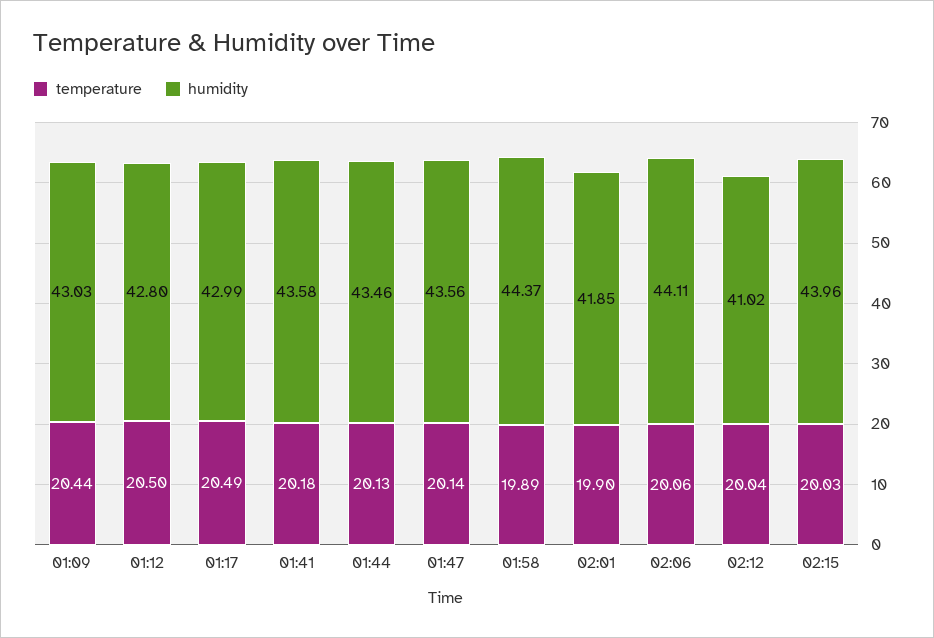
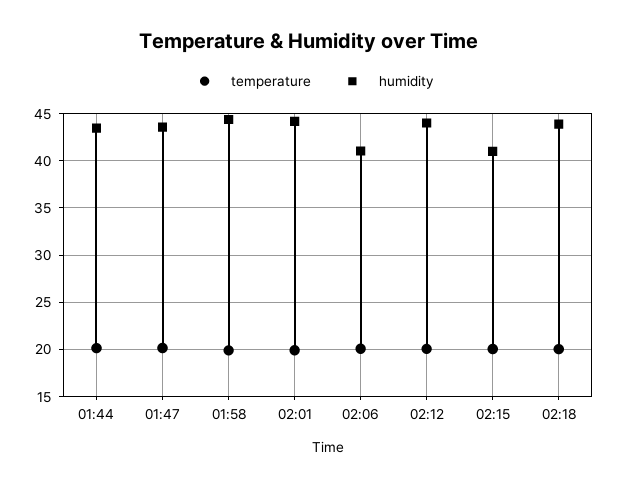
temperature, 01:09: 20.44 -> none
humidity, 01:09: 43.03 -> none
temperature, 01:12: 20.5 -> none
humidity, 01:12: 42.8 -> none
temperature, 01:17: 20.49 -> none
humidity, 01:17: 42.99 -> none
temperature, 01:41: 20.18 -> none
humidity, 01:41: 43.58 -> none
humidity, 02:01: 41.85 -> 44
humidity, 02:06: 44.11 -> 41
humidity, 02:12: 41.02 -> 44
humidity, 02:15: 43.96 -> 41
temperature, 02:18: none -> 20
humidity, 02:18: none -> 44

